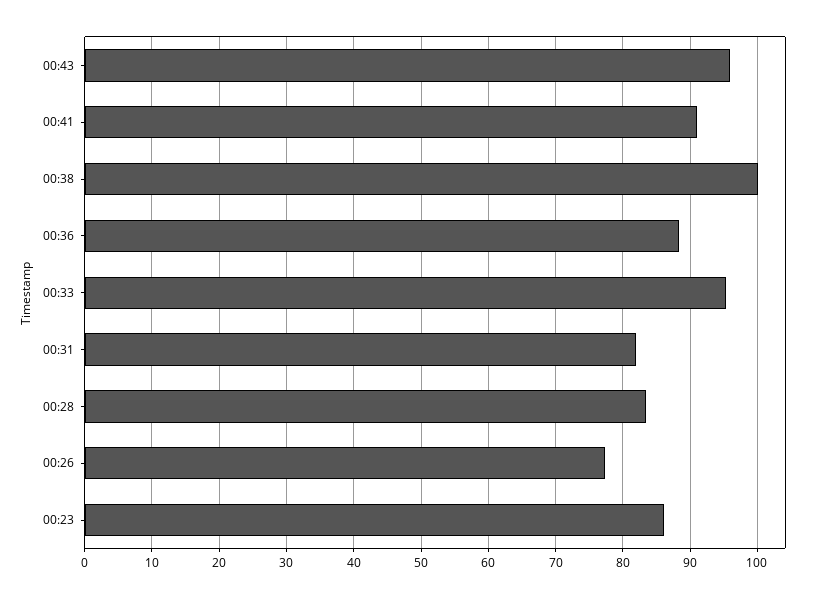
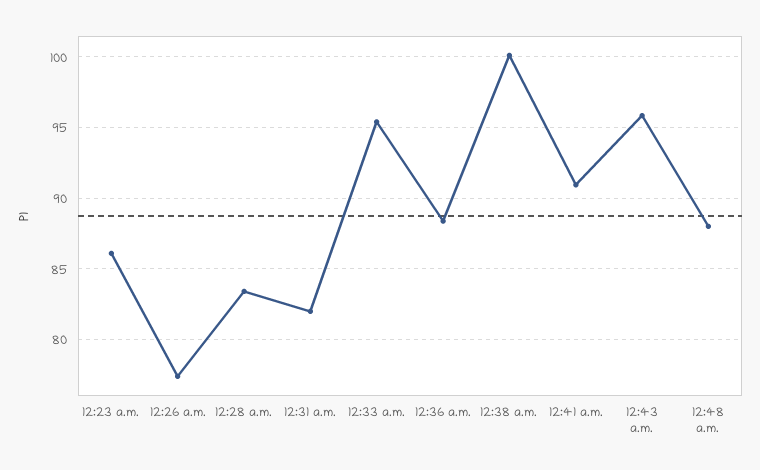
12:48 a.m.: none -> 88

